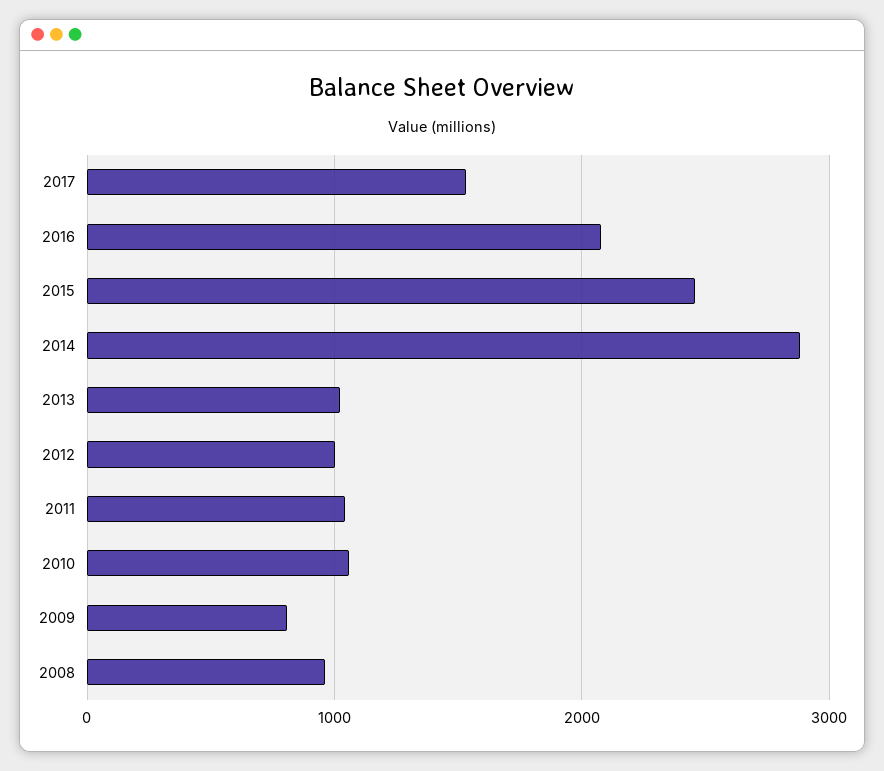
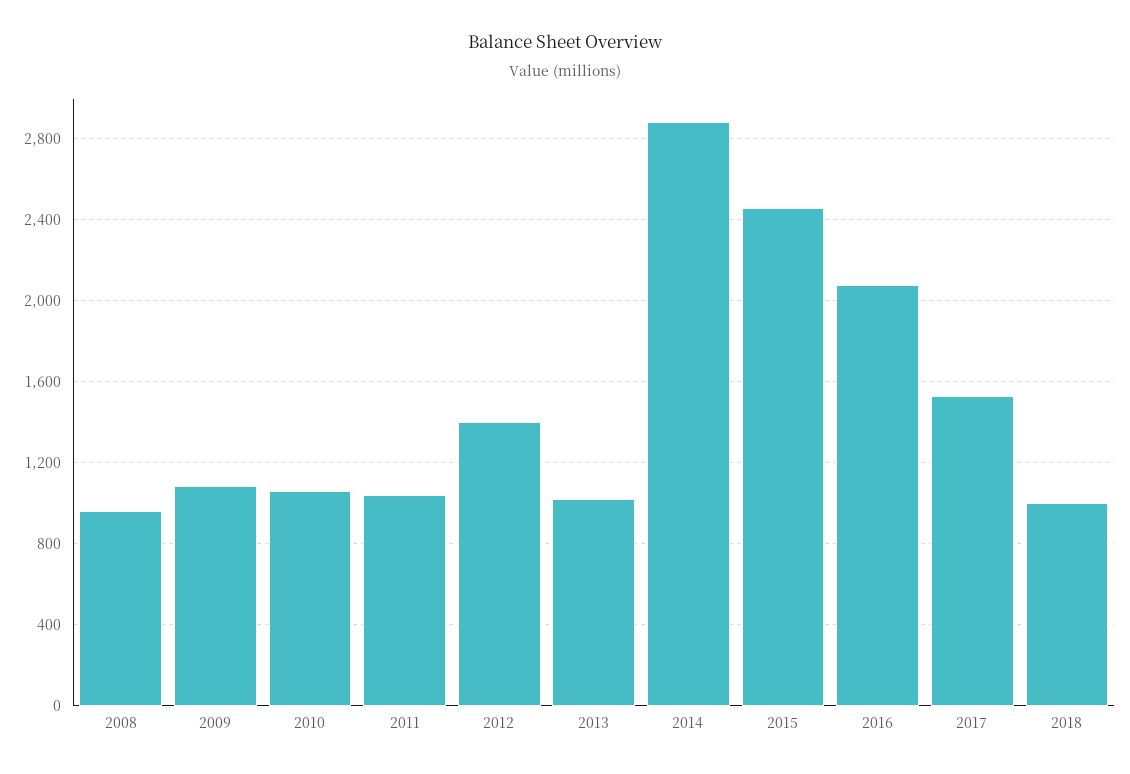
2012: 1000 -> 1400
2009: 800 -> 1100
2018: none -> 1000

